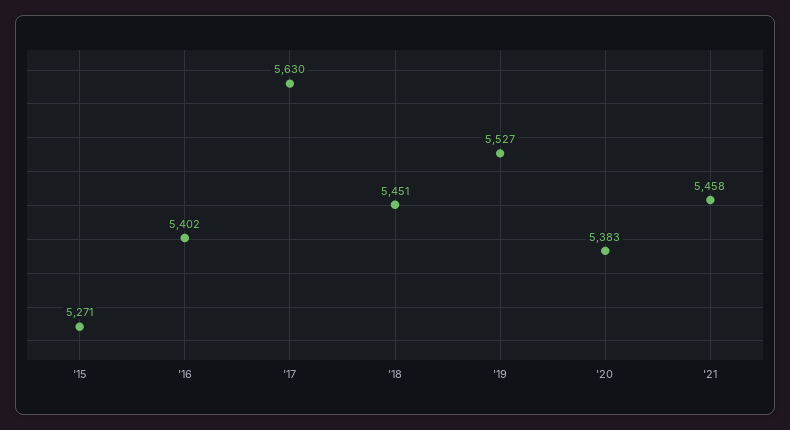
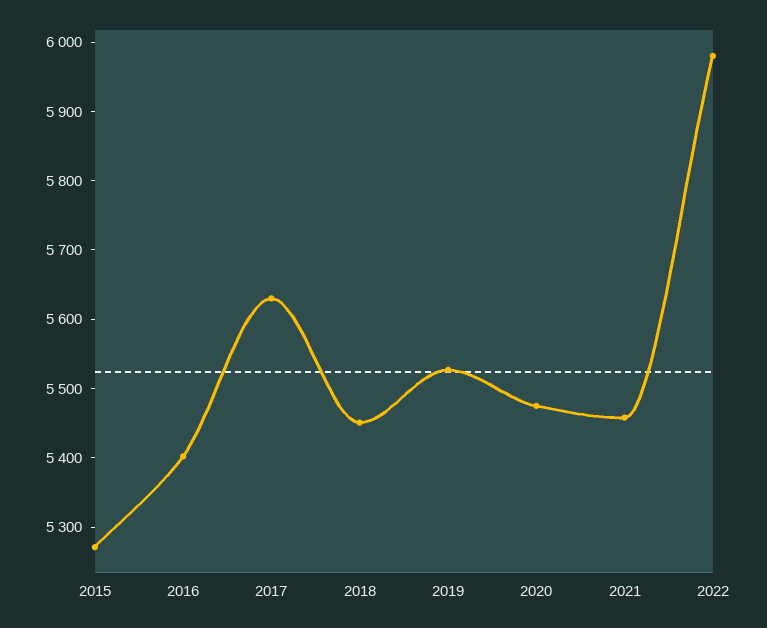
'20: 5383 -> 5480
2022: none -> 5980

